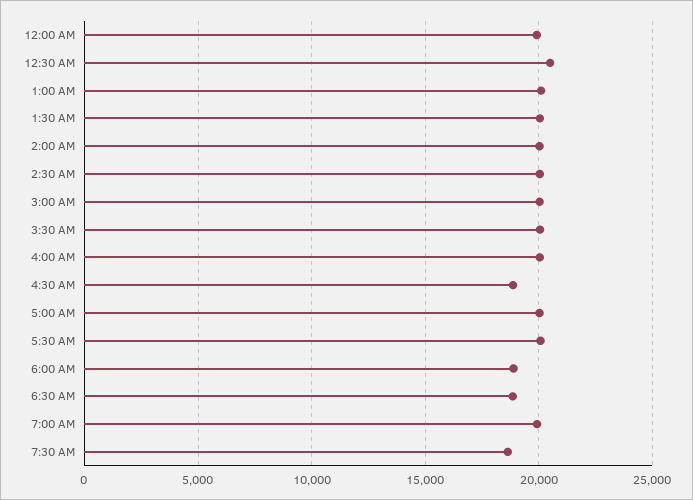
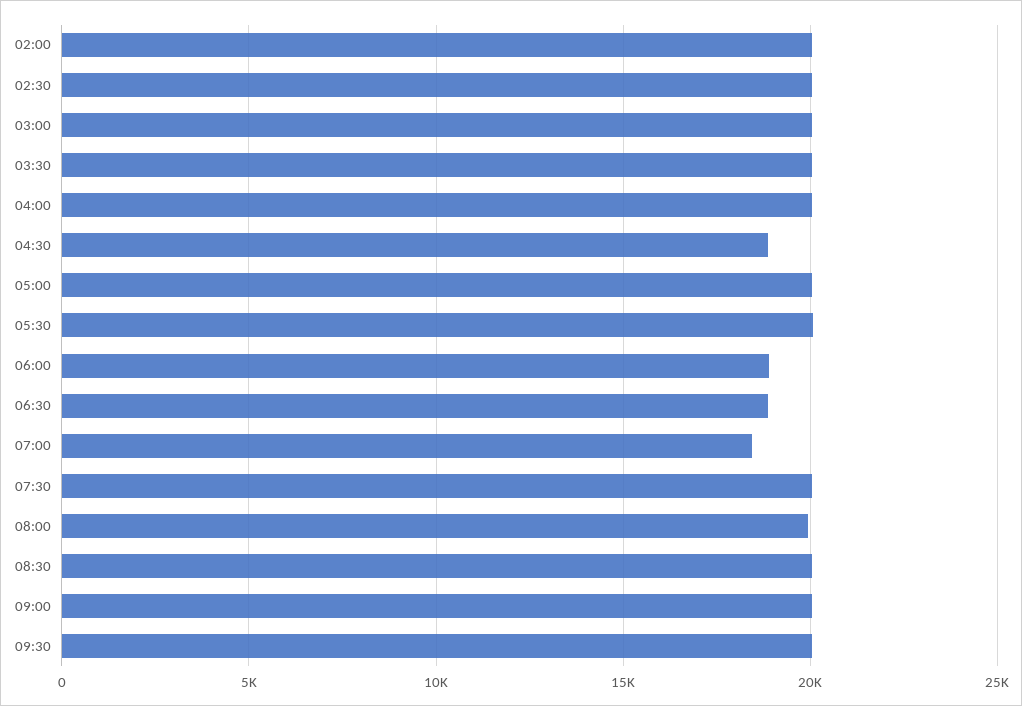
12:00 AM: 20000 -> none
12:30 AM: 20500 -> none
1:00 AM: 20000 -> none
1:30 AM: 20000 -> none
7:00 AM: 20000 -> 18500
7:30 AM: 18500 -> 20000
08:00: none -> 20000
08:30: none -> 20000
09:00: none -> 20000
09:30: none -> 20000

